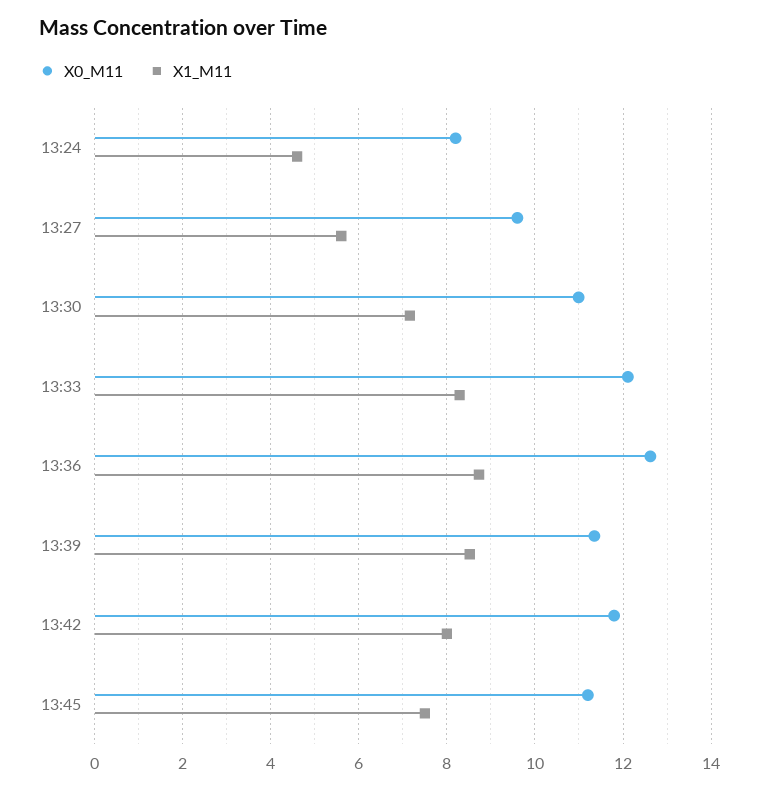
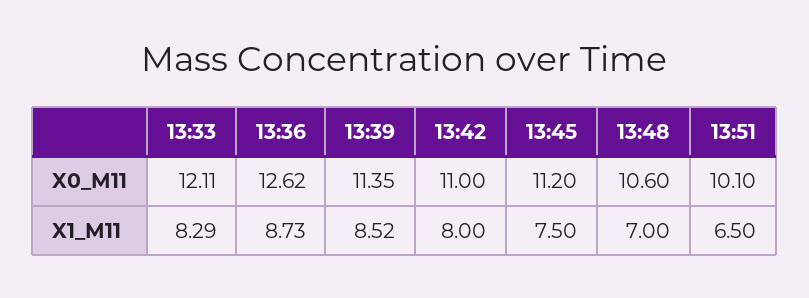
X0_M11, 13:24: 8.2 -> none
X1_M11, 13:24: 4.6 -> none
X0_M11, 13:27: 9.6 -> none
X1_M11, 13:27: 5.6 -> none
X0_M11, 13:30: 11 -> none
X1_M11, 13:30: 7.2 -> none
X0_M11, 13:42: 11.8 -> 11
X0_M11, 13:48: none -> 10.6
X0_M11, 13:51: none -> 10.1
X1_M11, 13:48: none -> 7
X1_M11, 13:51: none -> 6.5

